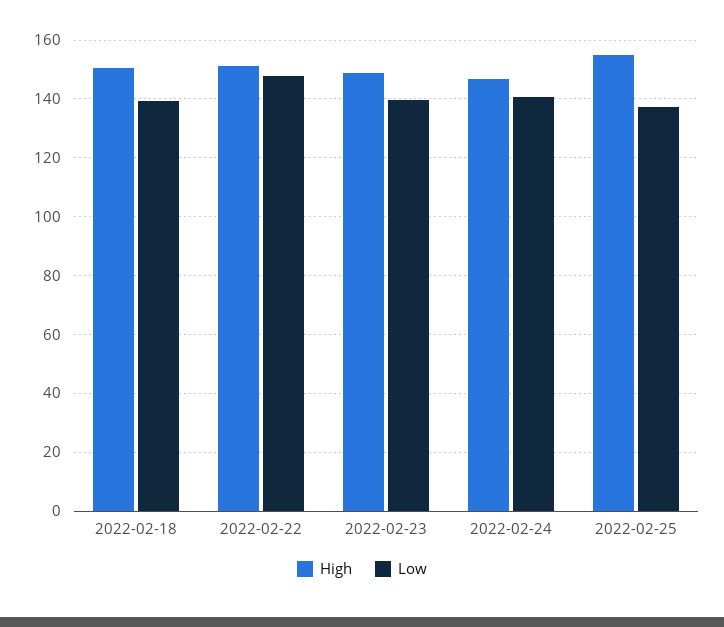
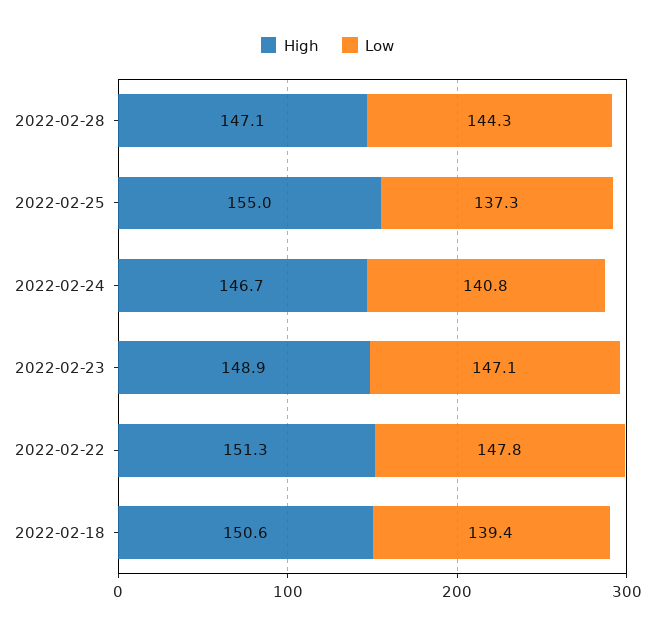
Low, 2022-02-23: 140 -> 147.1
High, 2022-02-28: none -> 147.1
Low, 2022-02-28: none -> 144.3

